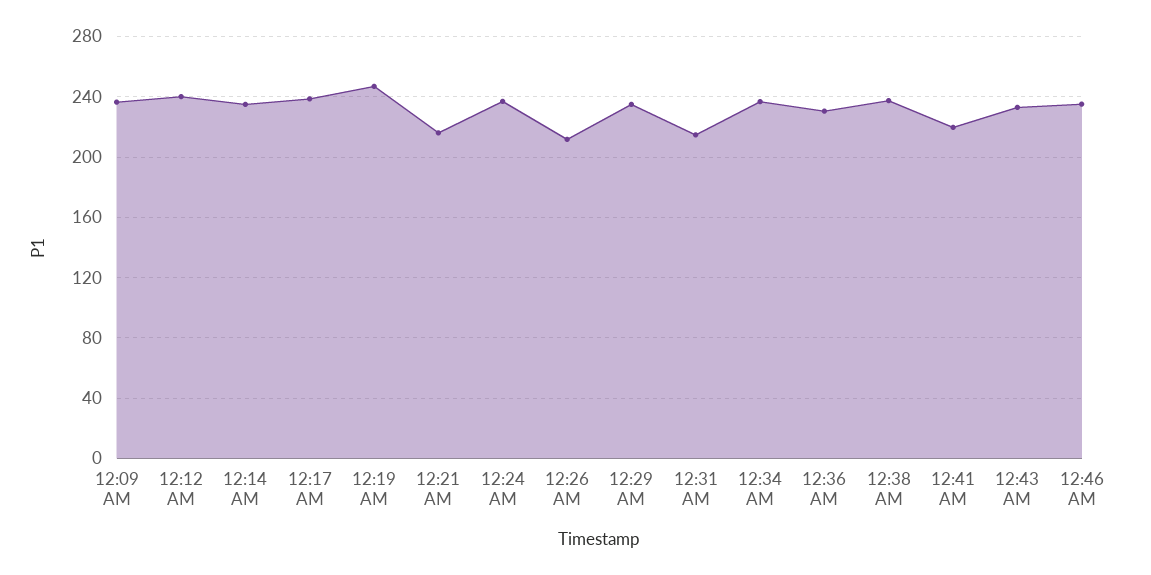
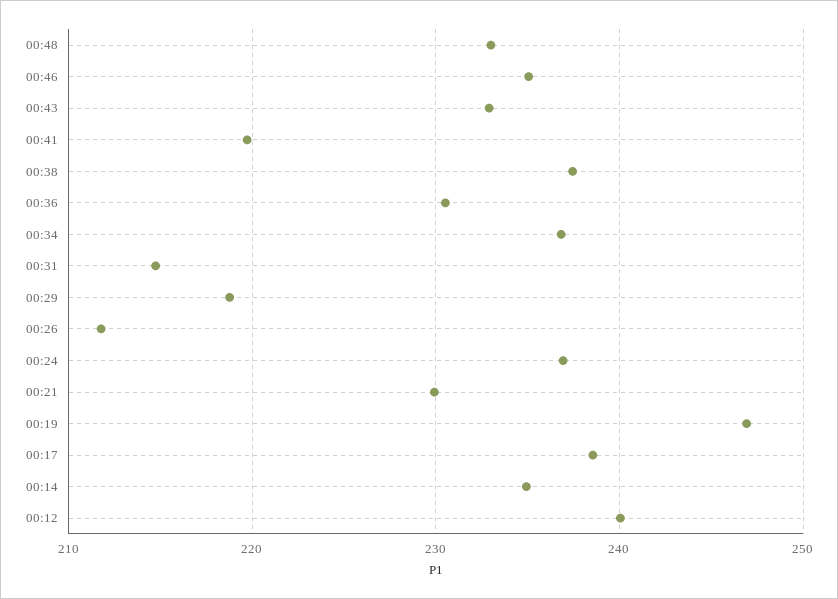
12:09 AM: 235 -> none
12:21 AM: 215 -> 230
12:29 AM: 235 -> 219
00:48: none -> 233

